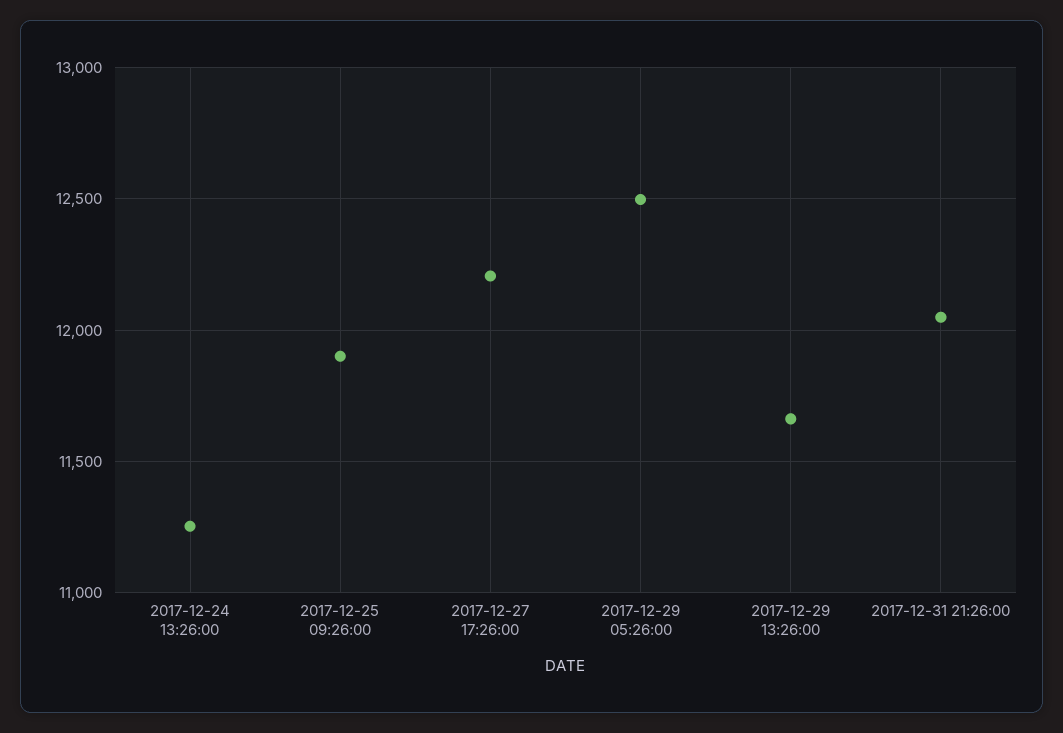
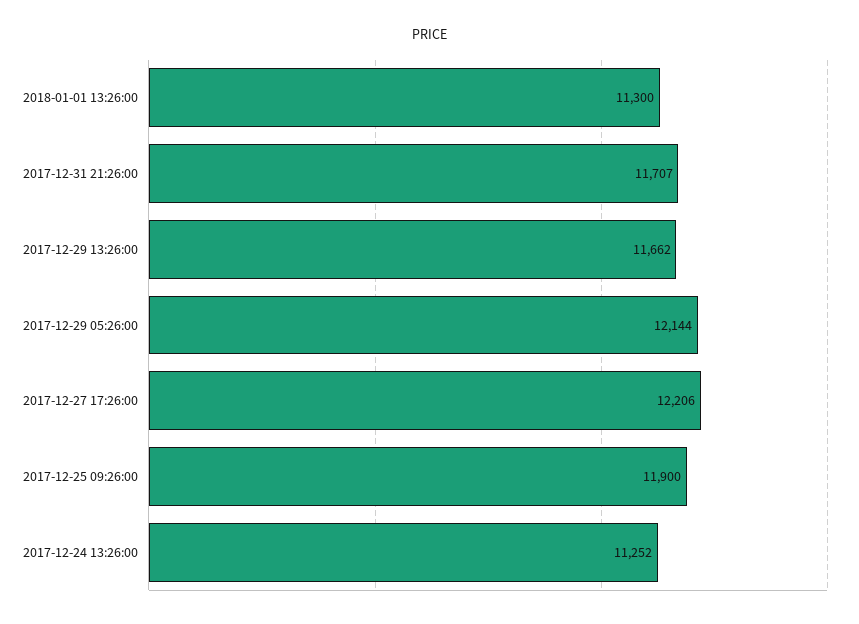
2017-12-29 05:26:00: 12500 -> 12144
2017-12-31 21:26:00: 12050 -> 11707
2018-01-01 13:26:00: none -> 11300

